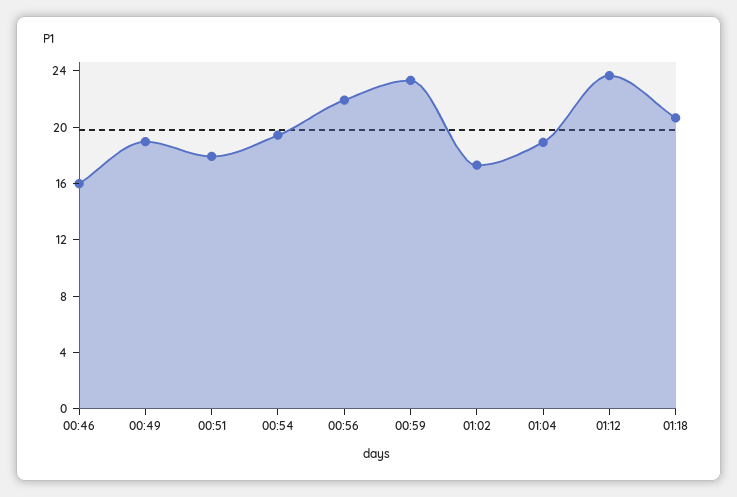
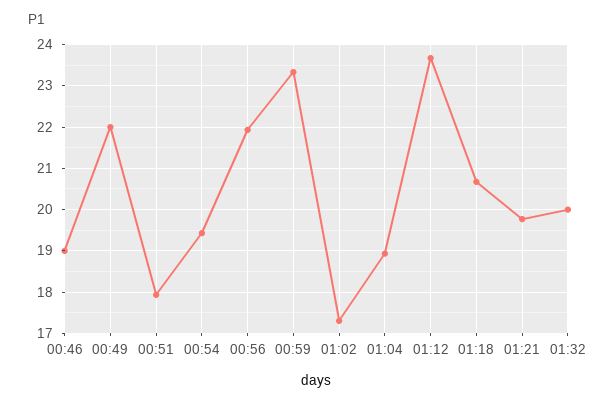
00:46: 16 -> 19
00:49: 19 -> 22
01:21: none -> 19.8
01:32: none -> 20

